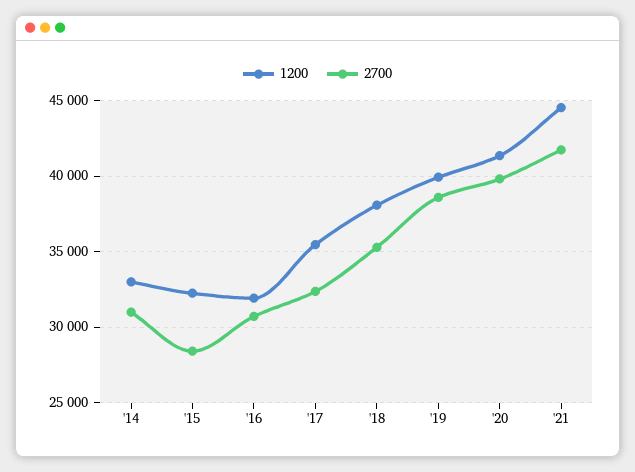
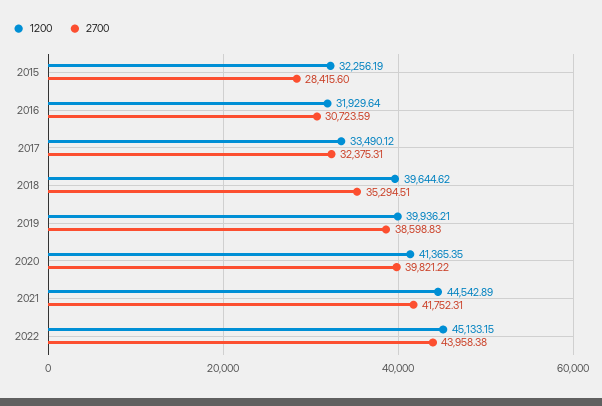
1200, '14: 33000 -> none
2700, '14: 31000 -> none
1200, '17: 35500 -> 33490.12
1200, '18: 38000 -> 39644.62
1200, 2022: none -> 45133.15
2700, 2022: none -> 43958.38

